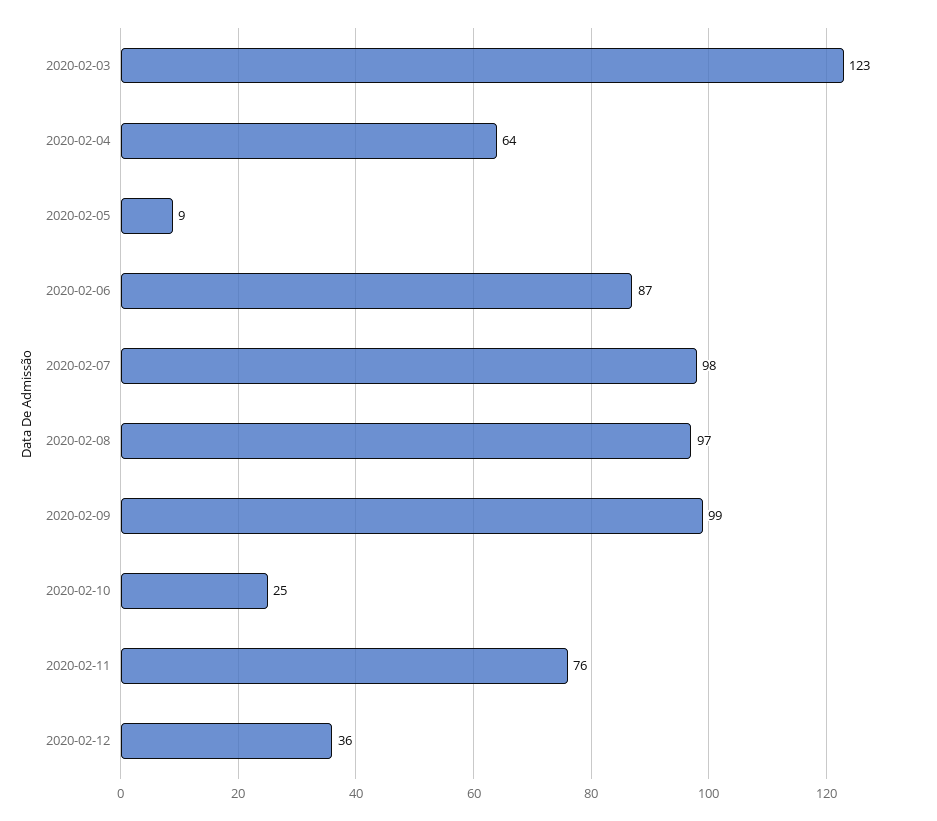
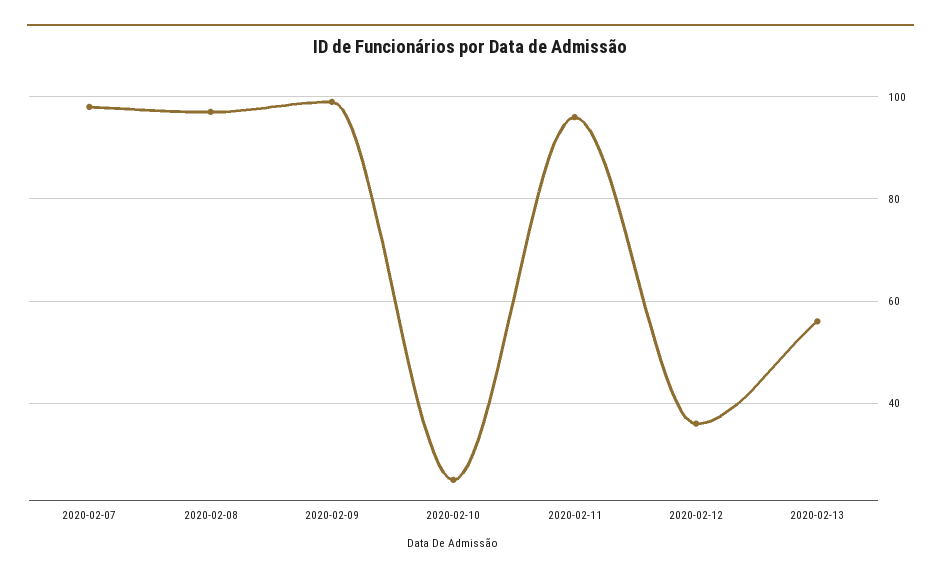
2020-02-03: 123 -> none
2020-02-04: 64 -> none
2020-02-05: 9 -> none
2020-02-06: 87 -> none
2020-02-11: 76 -> 95
2020-02-13: none -> 55

